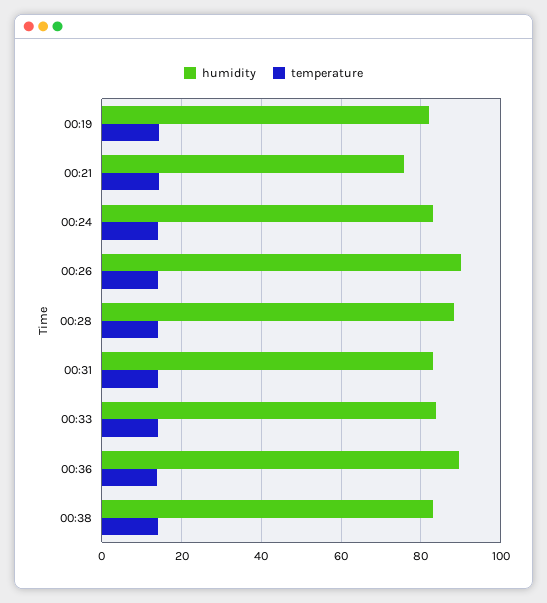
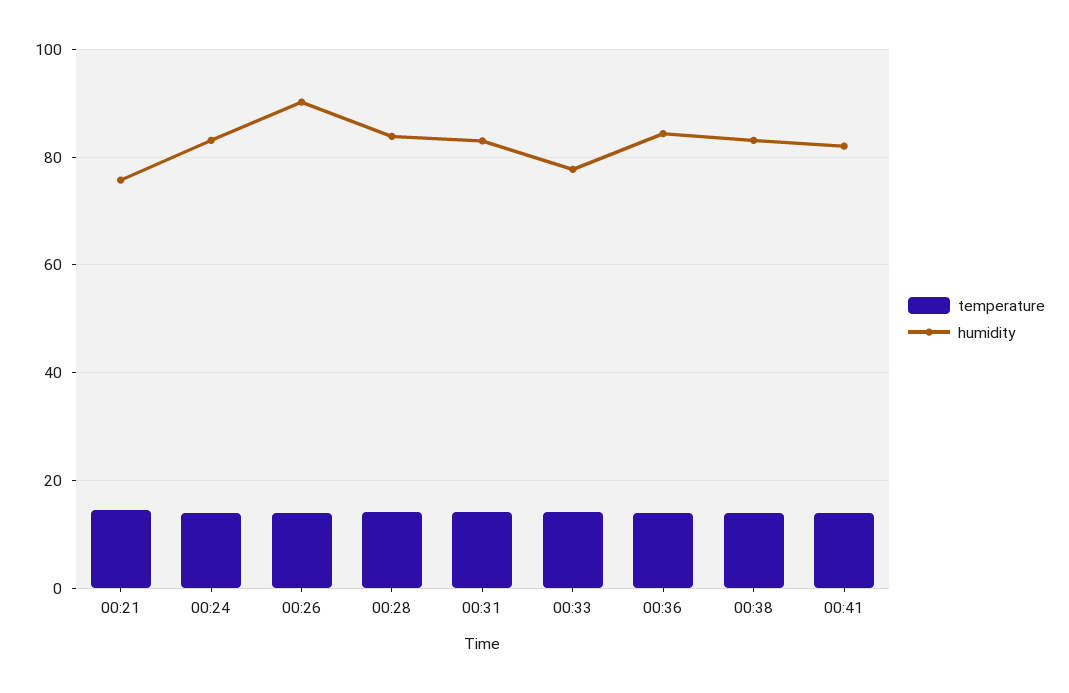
humidity, 00:19: 82 -> none
temperature, 00:19: 14 -> none
humidity, 00:28: 88 -> 84
humidity, 00:33: 84 -> 78
humidity, 00:36: 90 -> 84
temperature, 00:41: none -> 14
humidity, 00:41: none -> 82

